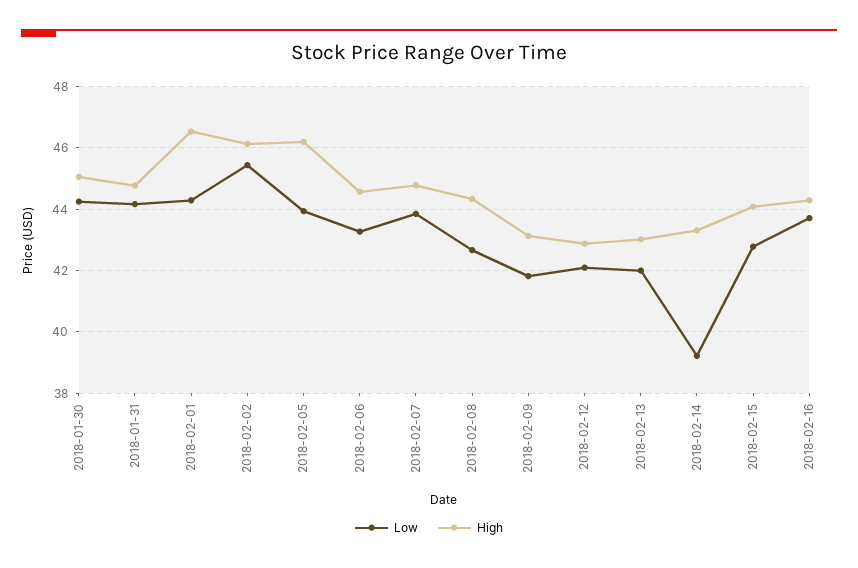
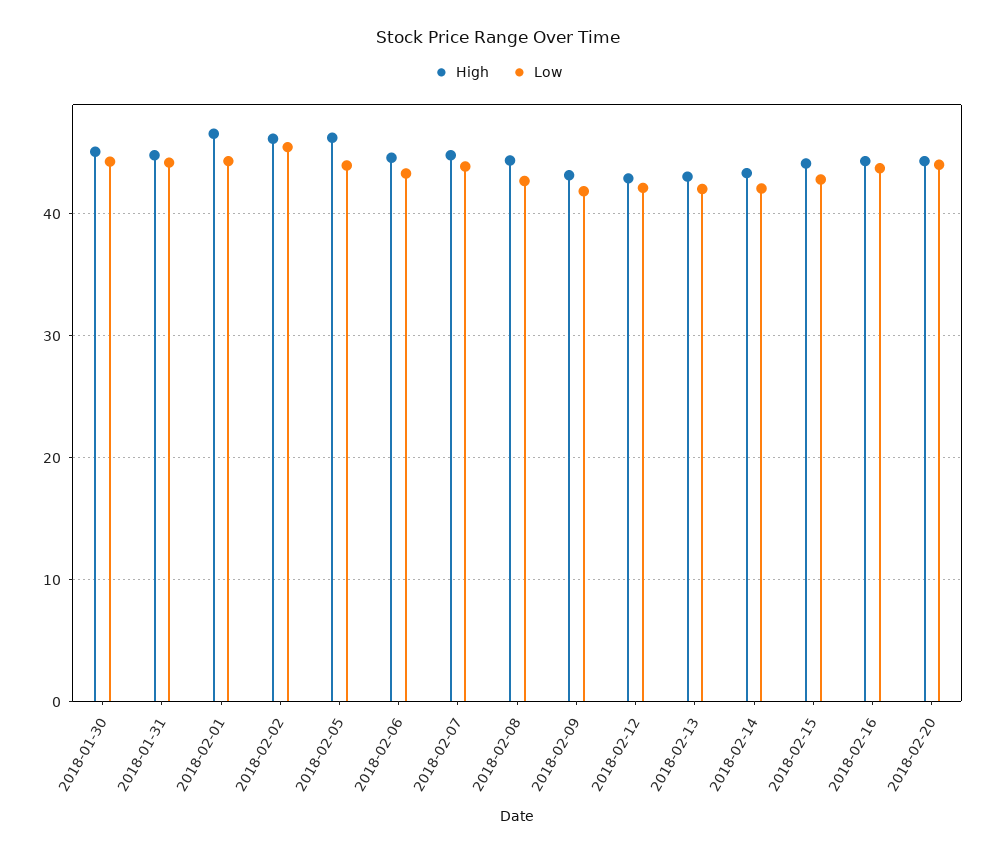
Low, 2018-02-14: 39.2 -> 42
High, 2018-02-20: none -> 44
Low, 2018-02-20: none -> 44

